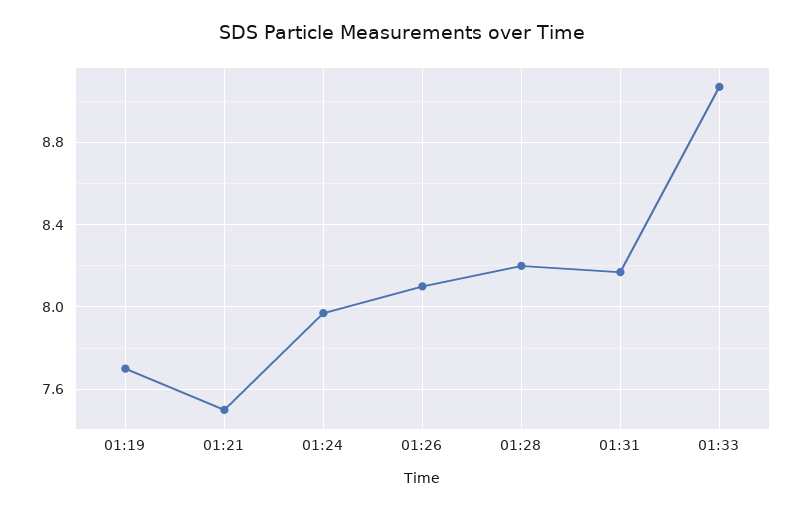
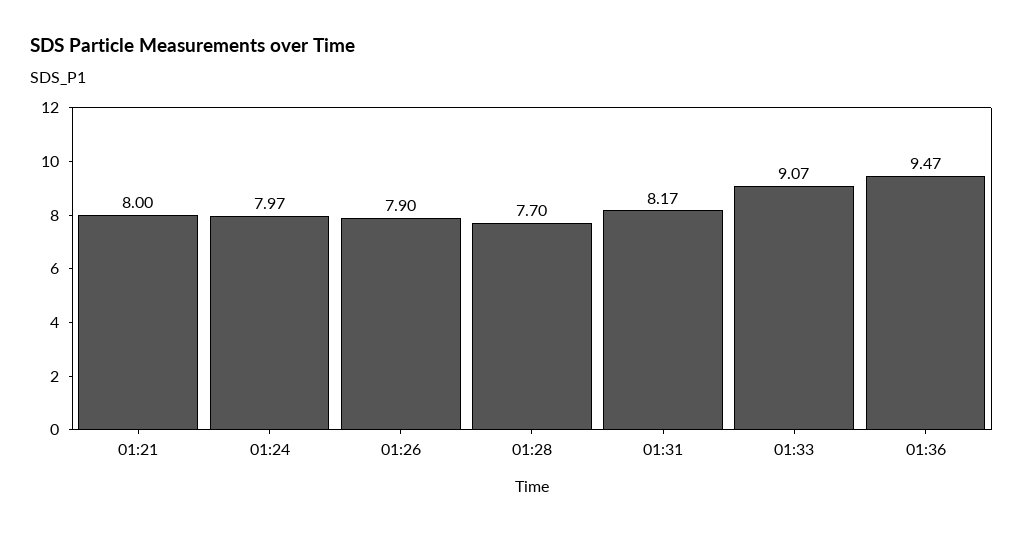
01:19: 7.7 -> none
01:21: 7.5 -> 8
01:26: 8.1 -> 7.9
01:28: 8.2 -> 7.7
01:36: none -> 9.47

